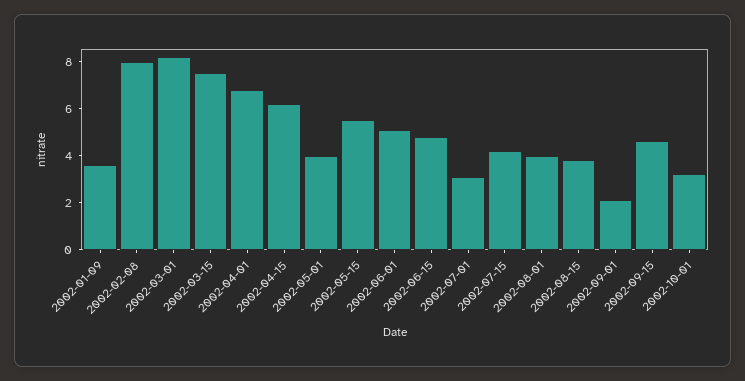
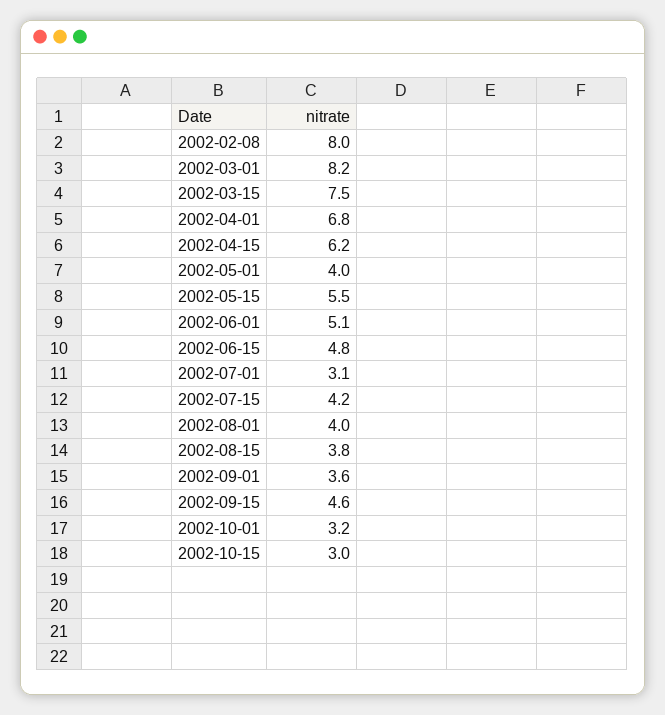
2002-01-09: 3.5 -> none
2002-09-01: 2 -> 3.6
2002-10-15: none -> 3

